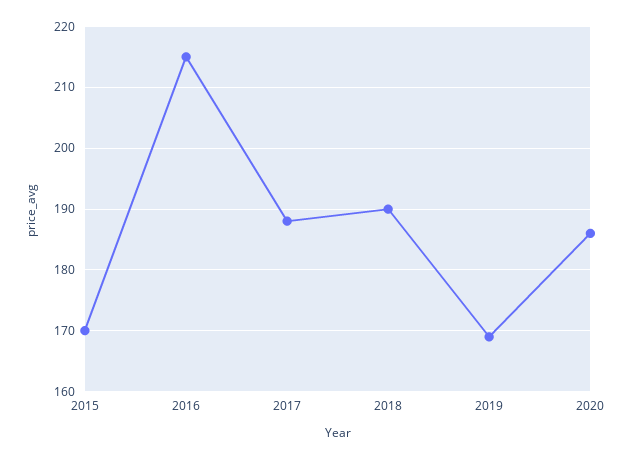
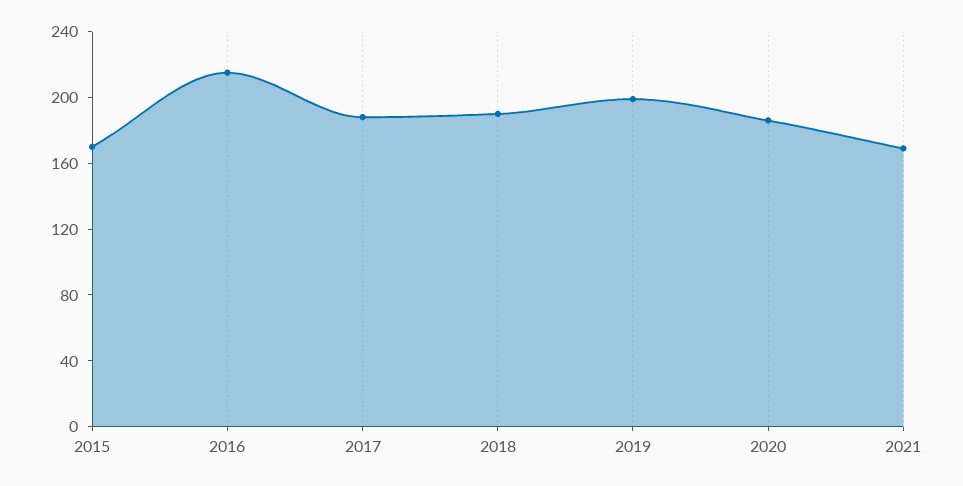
2019: 169 -> 200
2021: none -> 170

